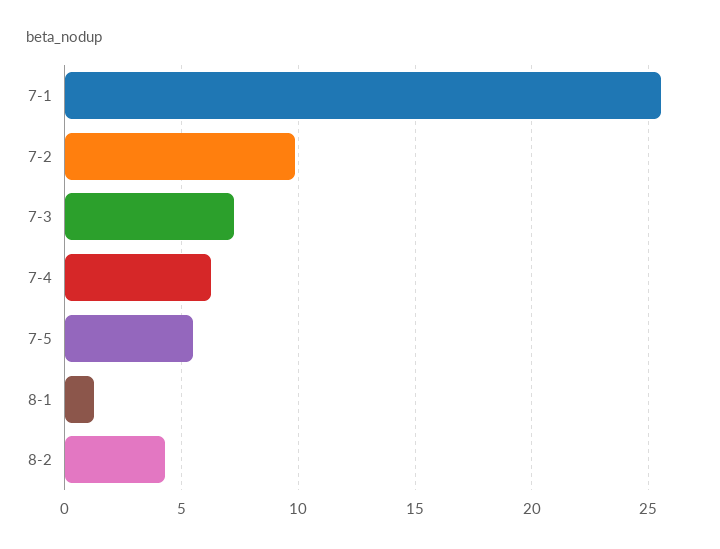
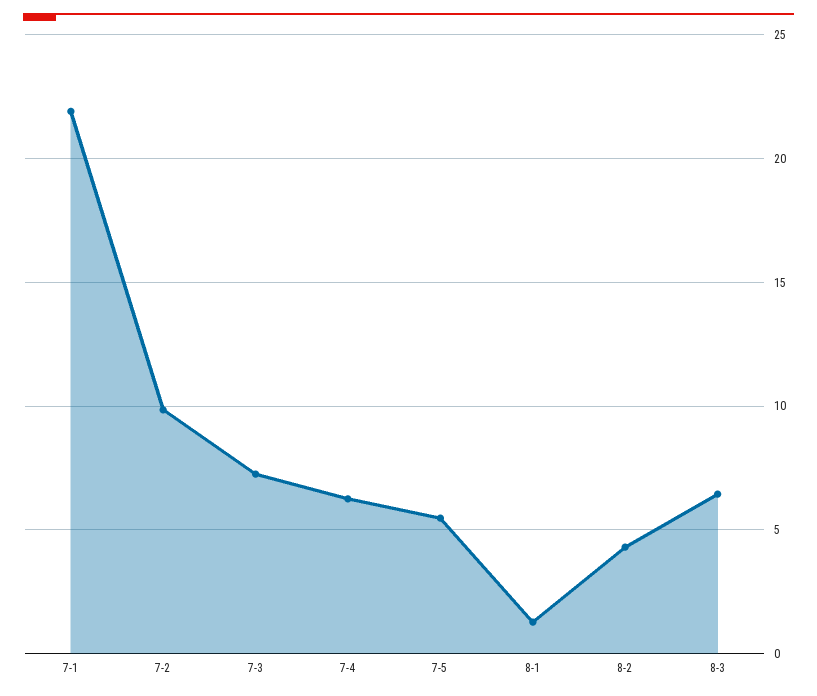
7-1: 25.5 -> 22
8-3: none -> 6.5

